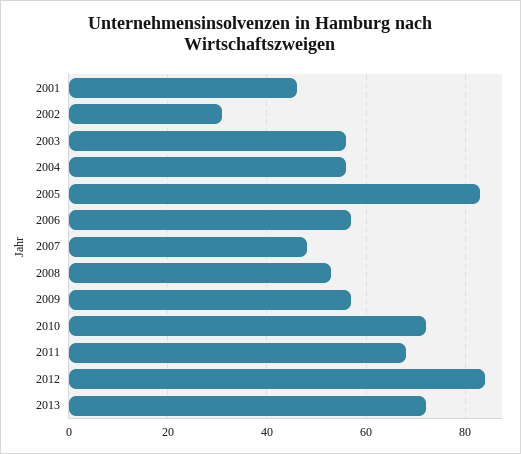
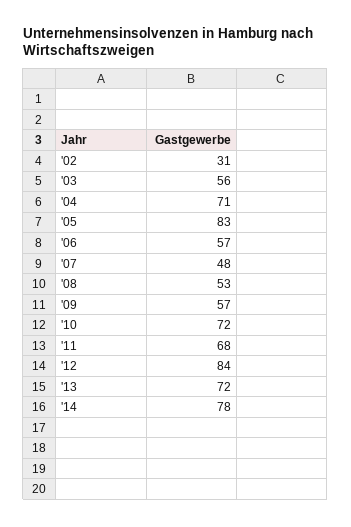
2001: 45 -> none
2004: 55 -> 71
'14: none -> 78

